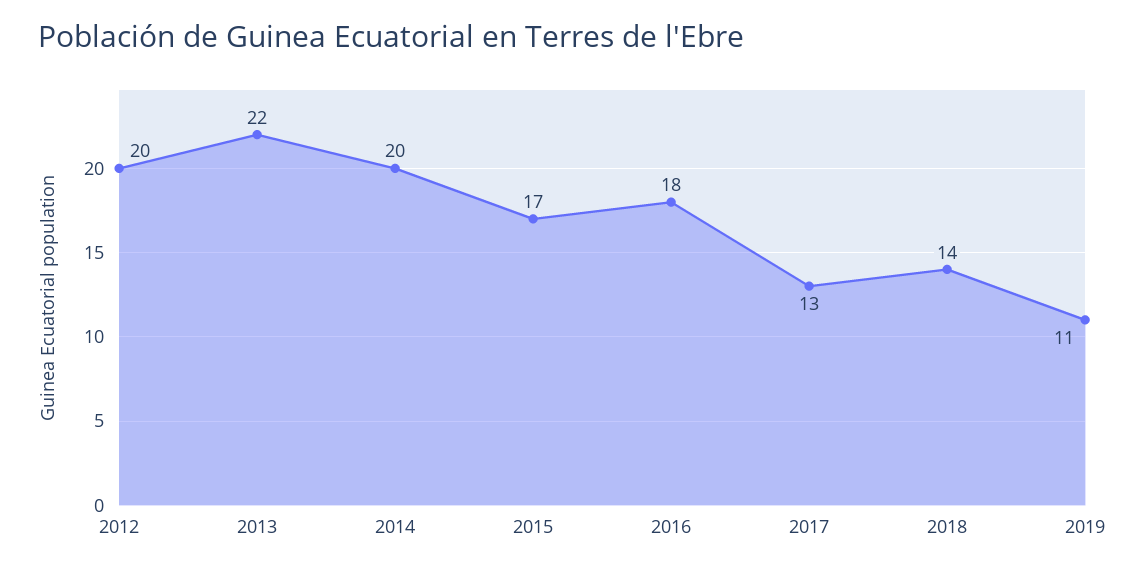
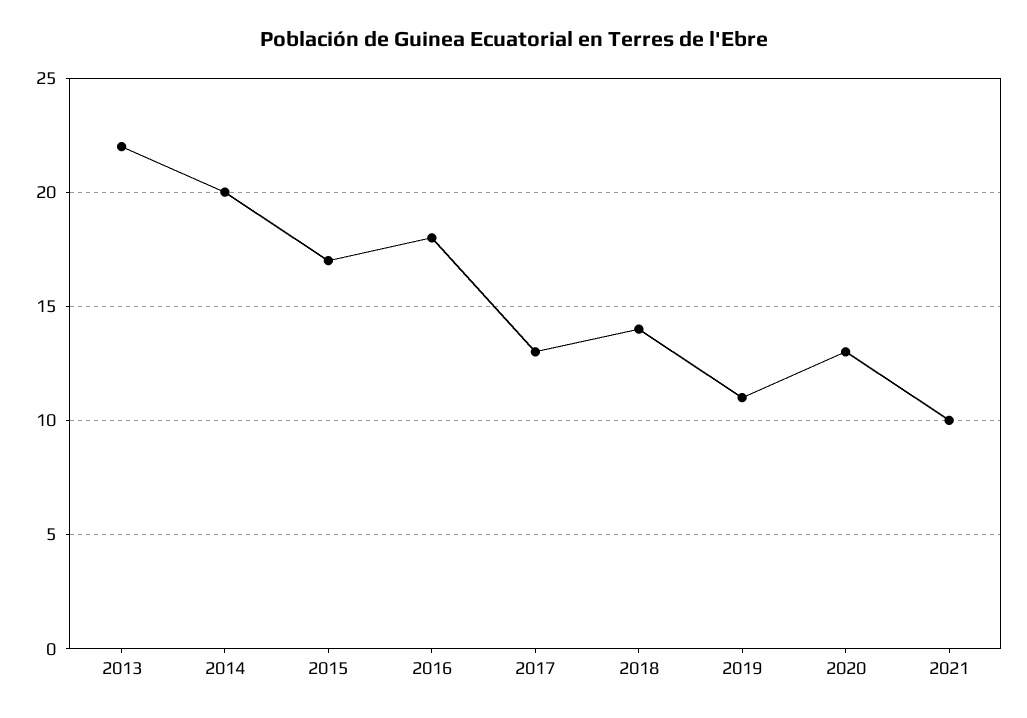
2012: 20 -> none
2020: none -> 13
2021: none -> 10

